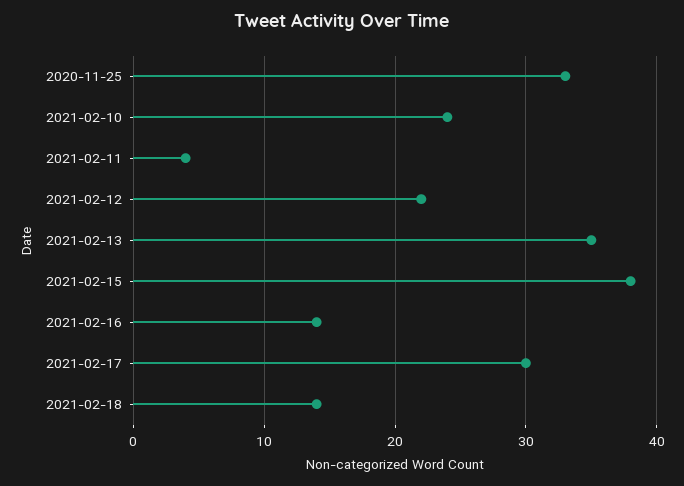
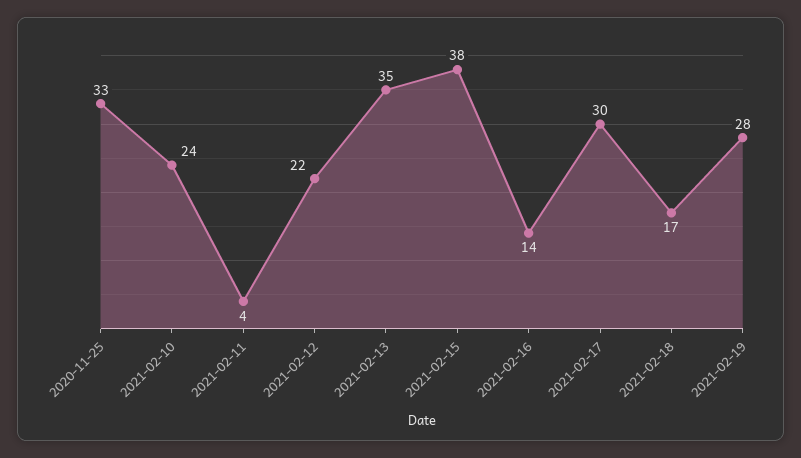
2021-02-18: 14 -> 17
2021-02-19: none -> 28

